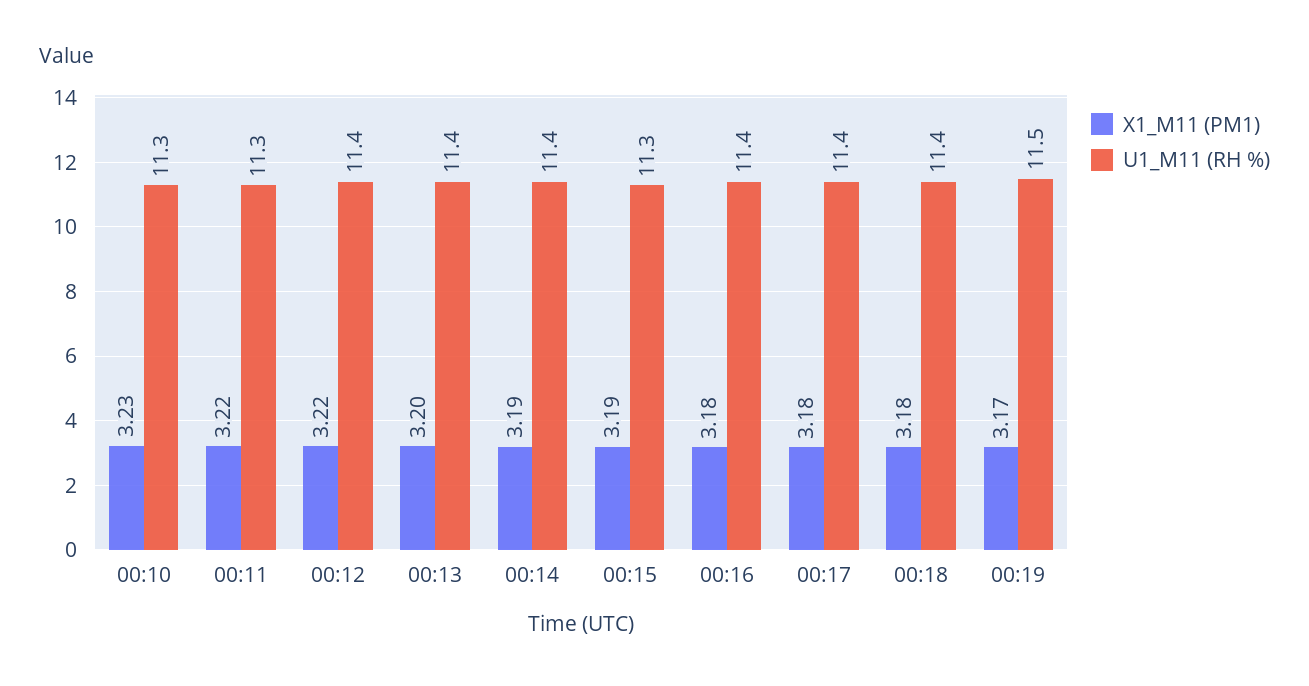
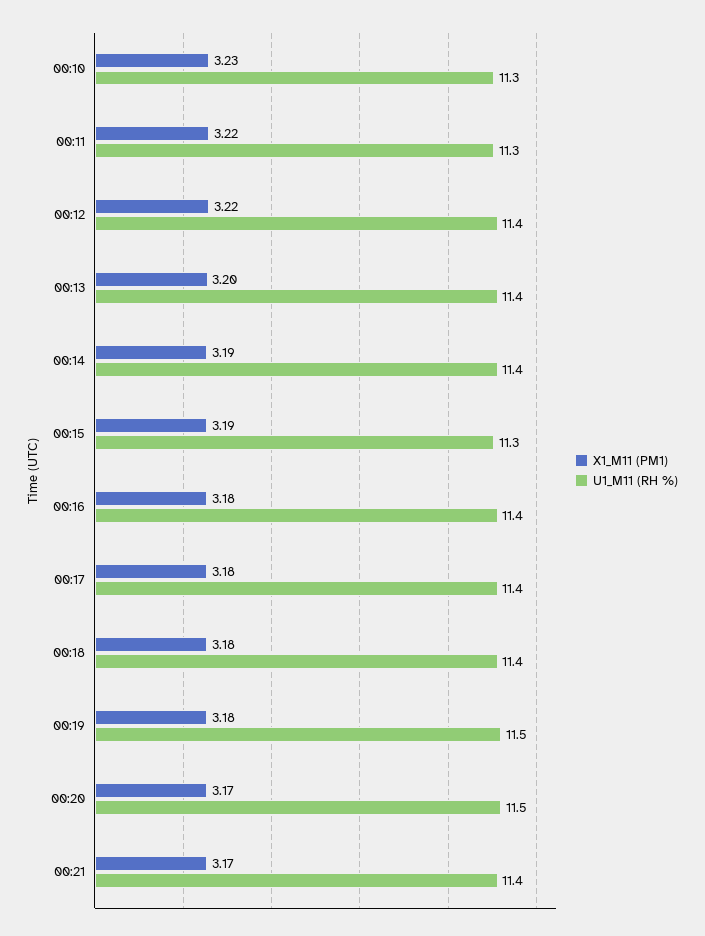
X1_M11 (PM1), 00:19: 3.17 -> 3.18
X1_M11 (PM1), 00:20: none -> 3.17
U1_M11 (RH %), 00:20: none -> 11.5
X1_M11 (PM1), 00:21: none -> 3.17
U1_M11 (RH %), 00:21: none -> 11.4

